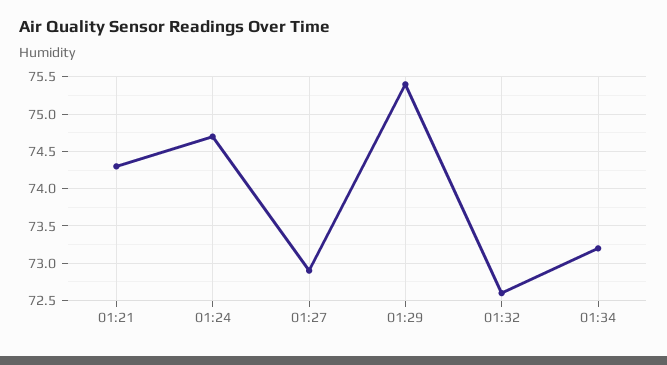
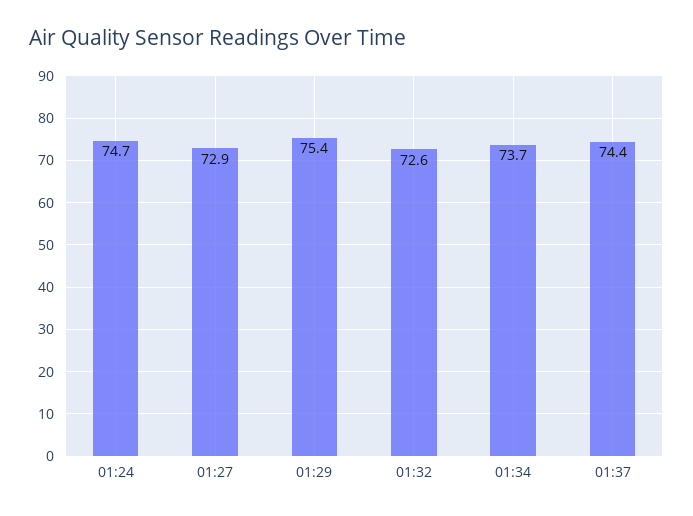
01:21: 74.3 -> none
01:34: 73.2 -> 73.7
01:37: none -> 74.4

